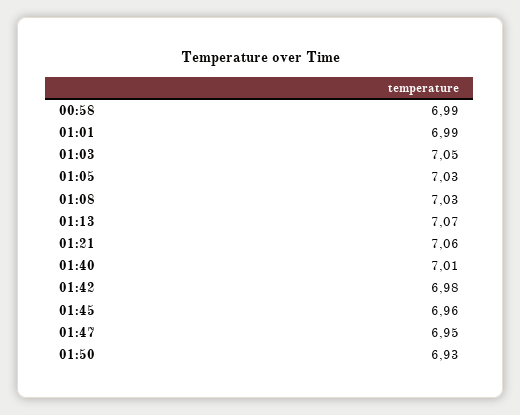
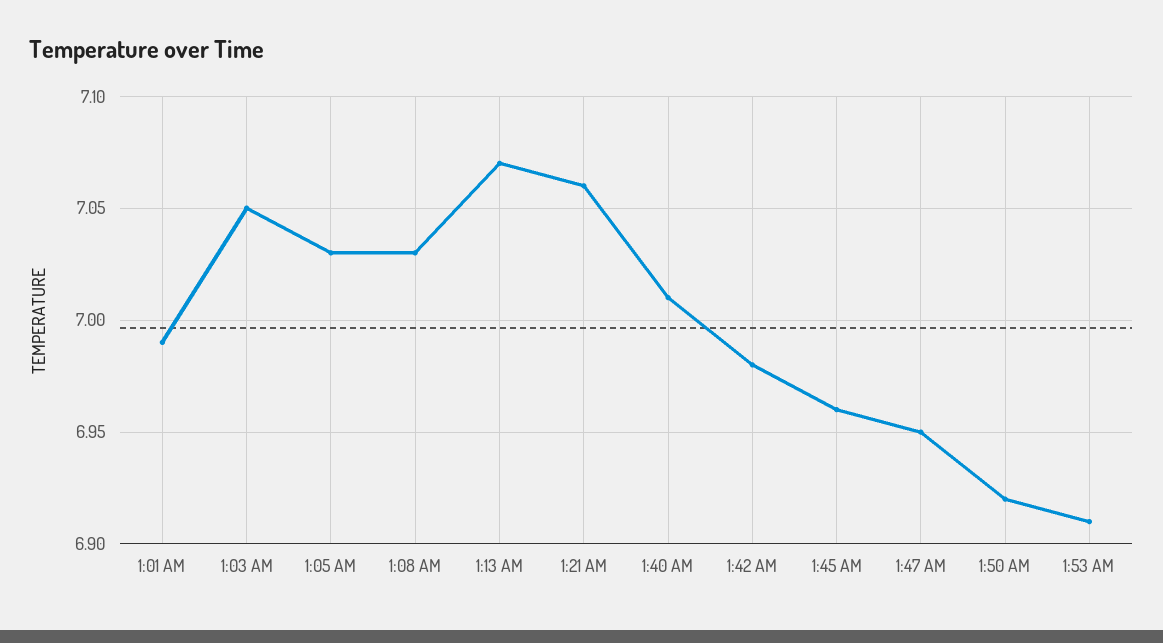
00:58: 6.99 -> none
01:50: 6.93 -> 6.92
1:53 AM: none -> 6.91

